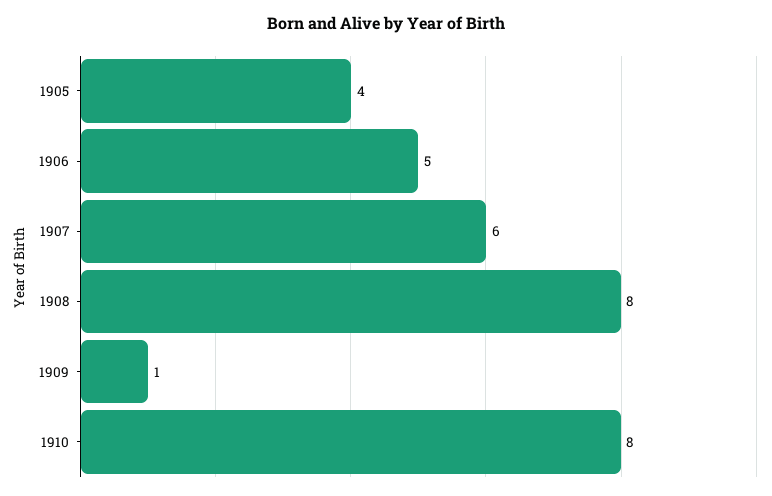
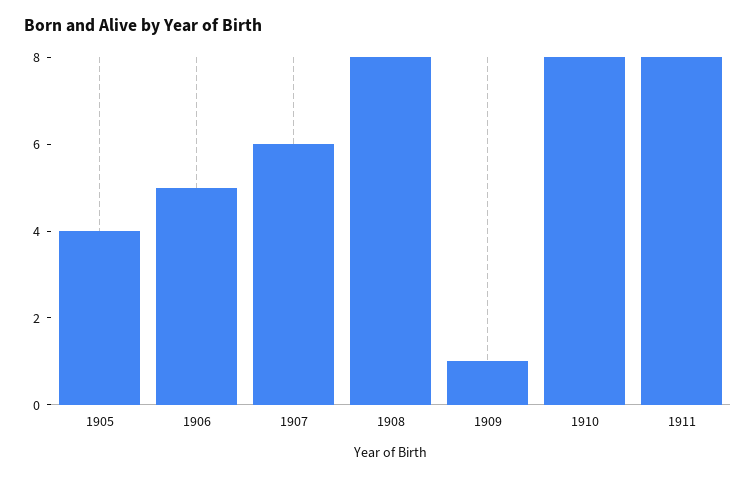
1911: none -> 8

